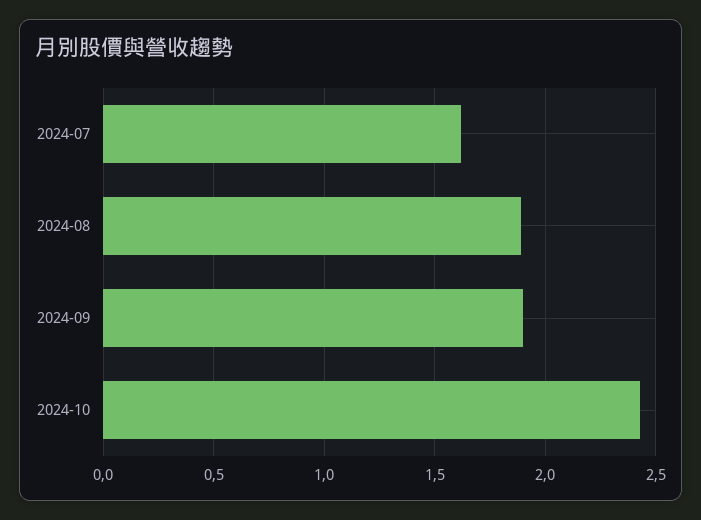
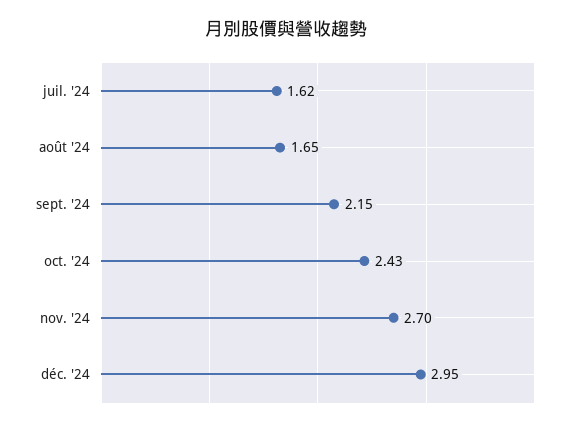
2024-08: 1.9 -> 1.65
2024-09: 1.9 -> 2.15
nov. '24: none -> 2.7
déc. '24: none -> 2.95

